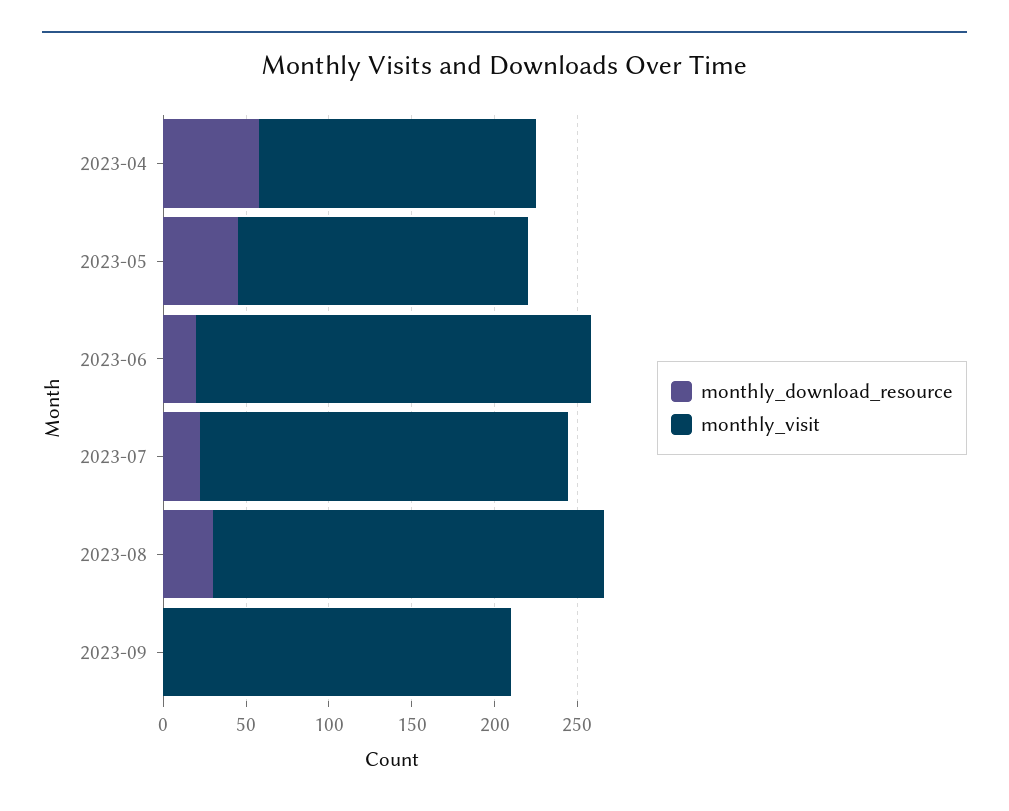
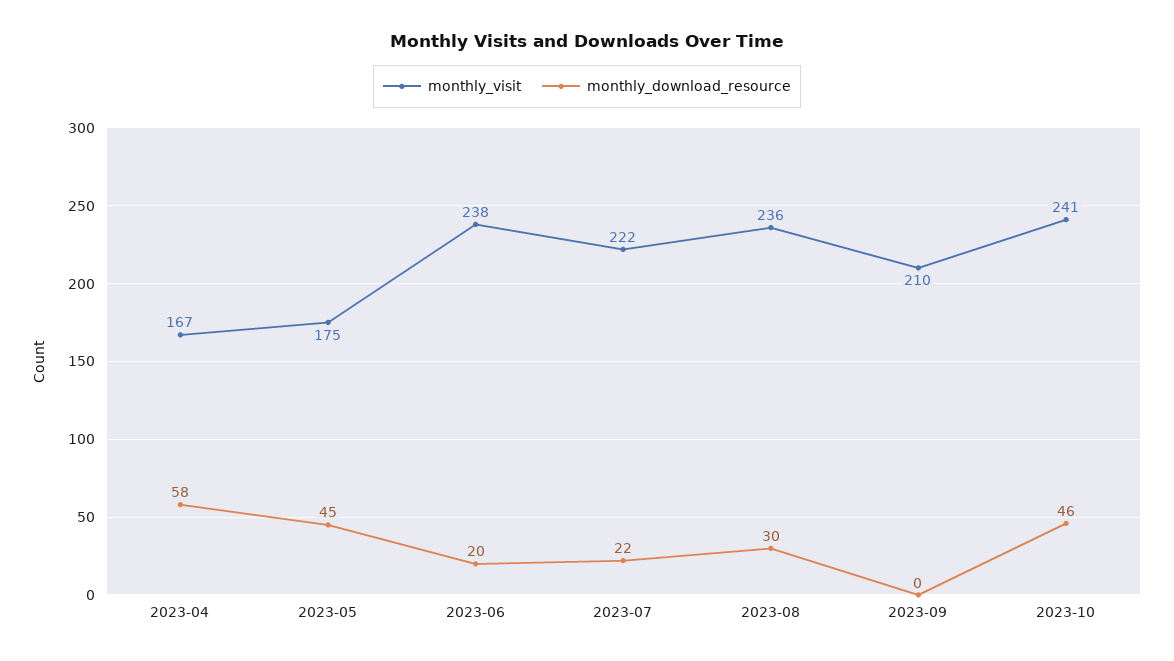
monthly_visit, 2023-10: none -> 241
monthly_download_resource, 2023-10: none -> 46

